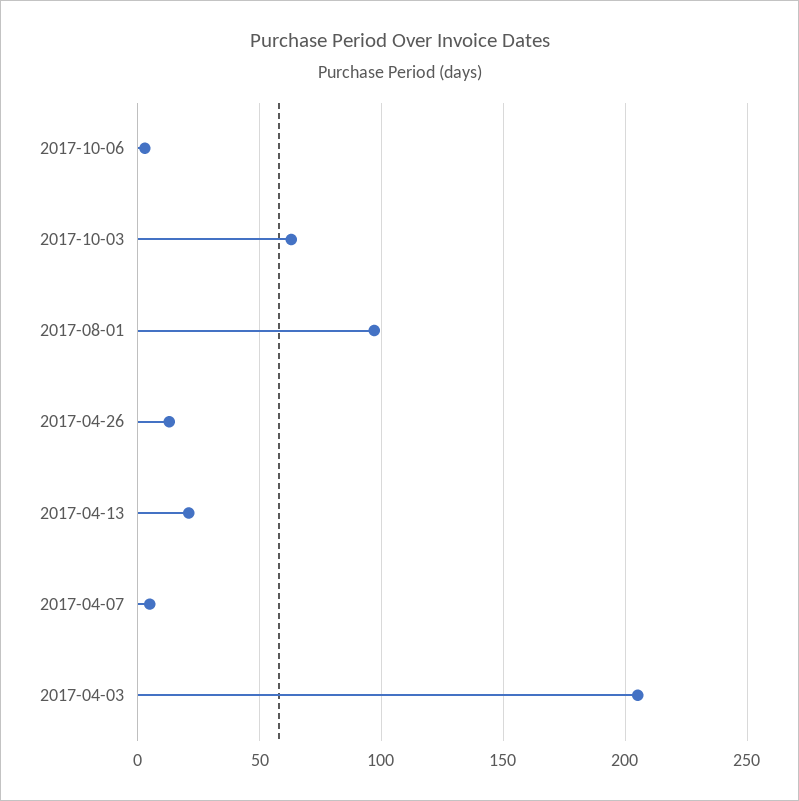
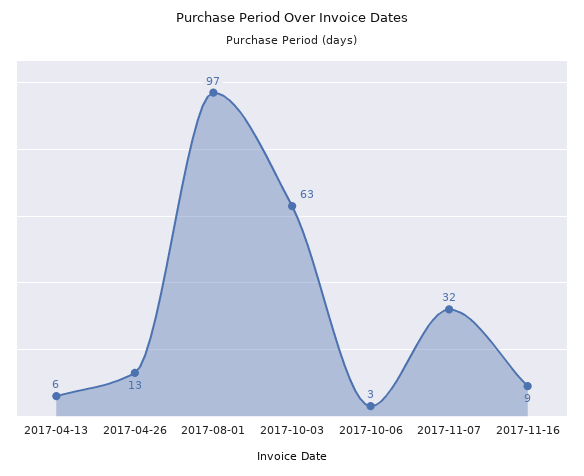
2017-04-13: 20 -> 6
2017-04-07: 5 -> none
2017-04-03: 205 -> none
2017-11-07: none -> 32
2017-11-16: none -> 9

